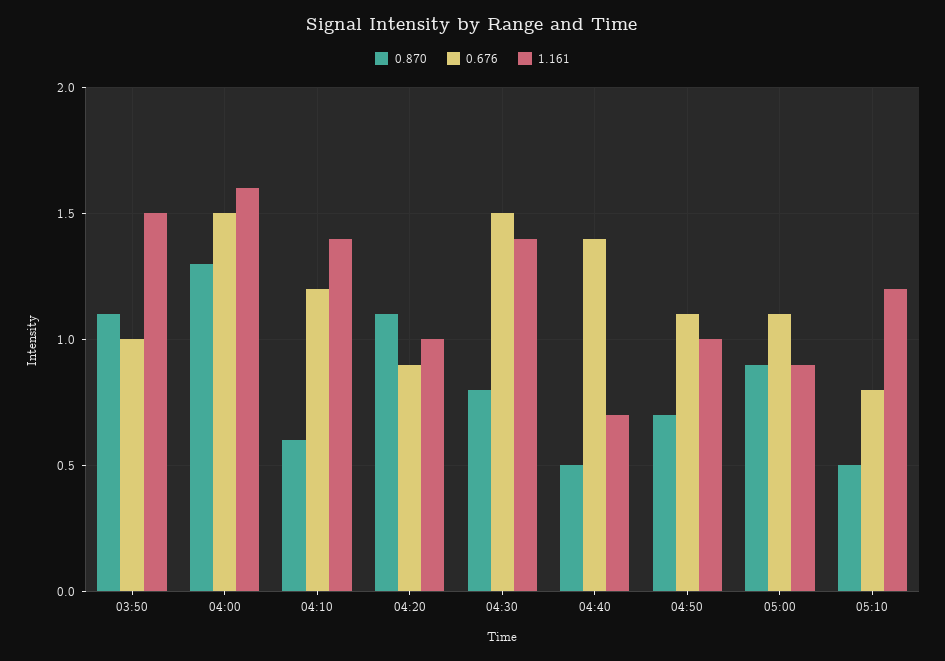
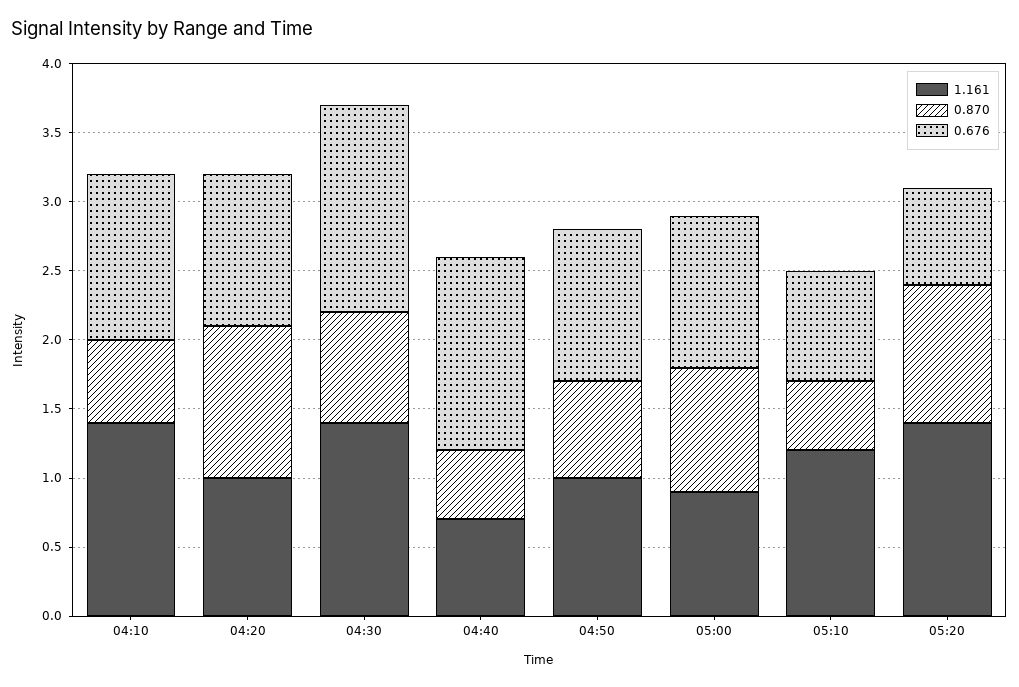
0.870, 03:50: 1.1 -> none
0.676, 03:50: 1 -> none
1.161, 03:50: 1.5 -> none
0.870, 04:00: 1.3 -> none
0.676, 04:00: 1.5 -> none
1.161, 04:00: 1.6 -> none
0.676, 04:20: 0.9 -> 1.1
1.161, 05:20: none -> 1.4
0.870, 05:20: none -> 1
0.676, 05:20: none -> 0.7

